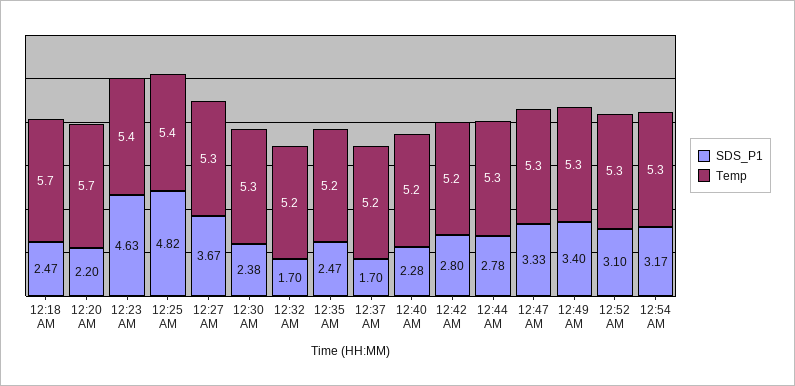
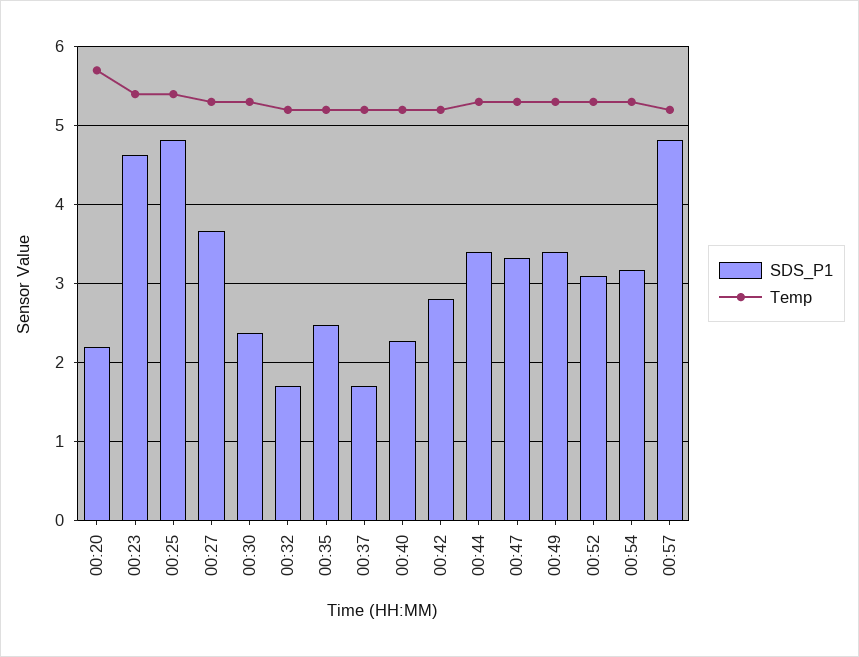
SDS_P1, 12:18 AM: 2.47 -> none
Temp, 12:18 AM: 5.7 -> none
SDS_P1, 12:44 AM: 2.78 -> 3.4
SDS_P1, 00:57: none -> 4.8
Temp, 00:57: none -> 5.2

